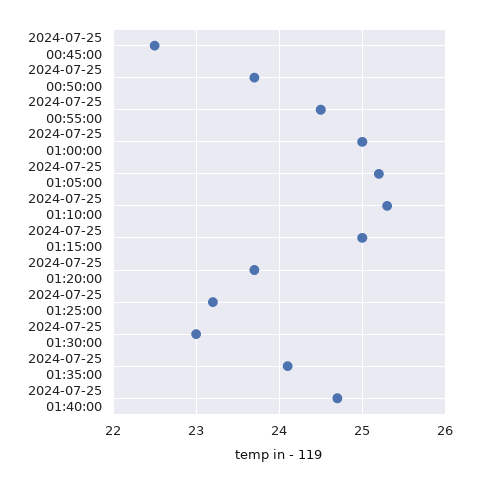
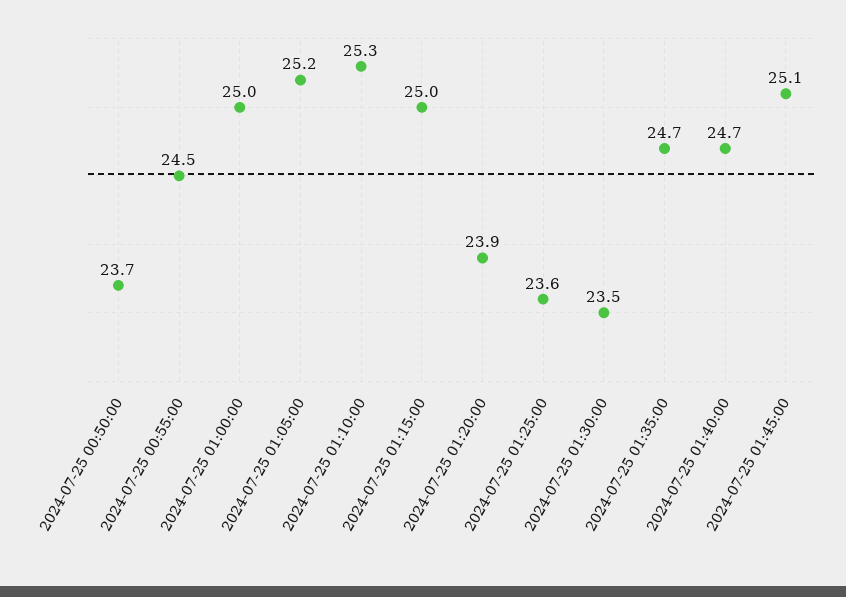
2024-07-25 00:45:00: 22.5 -> none
2024-07-25 01:20:00: 23.7 -> 23.9
2024-07-25 01:25:00: 23.2 -> 23.6
2024-07-25 01:30:00: 23 -> 23.5
2024-07-25 01:35:00: 24.1 -> 24.7
2024-07-25 01:45:00: none -> 25.1

